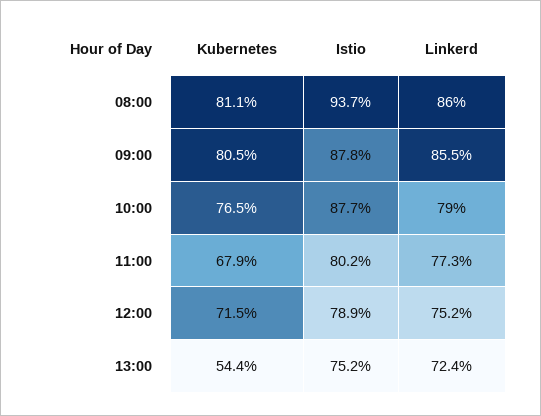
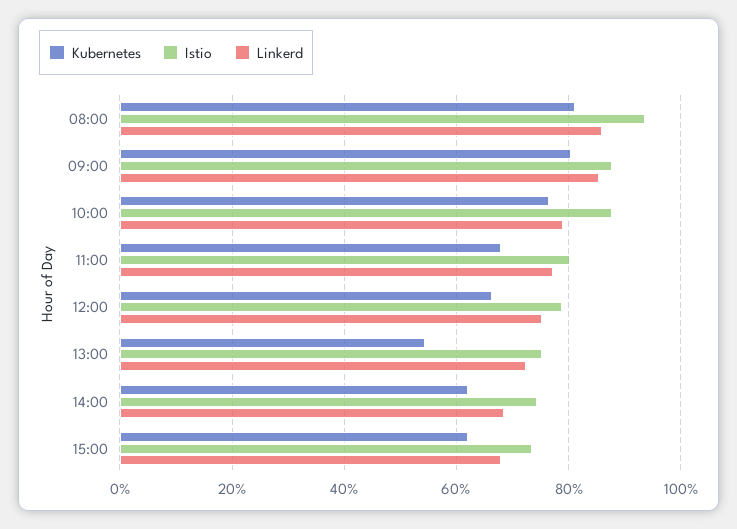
Kubernetes, 12:00: 71.5 -> 66
Kubernetes, 14:00: none -> 62
Istio, 14:00: none -> 74
Linkerd, 14:00: none -> 68
Kubernetes, 15:00: none -> 62
Istio, 15:00: none -> 74
Linkerd, 15:00: none -> 68

